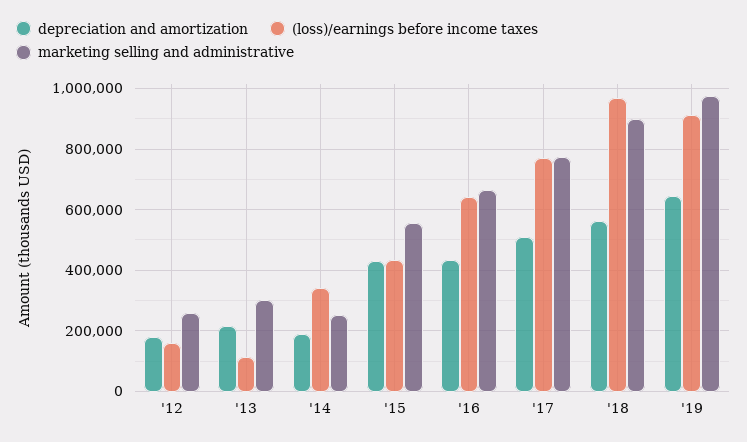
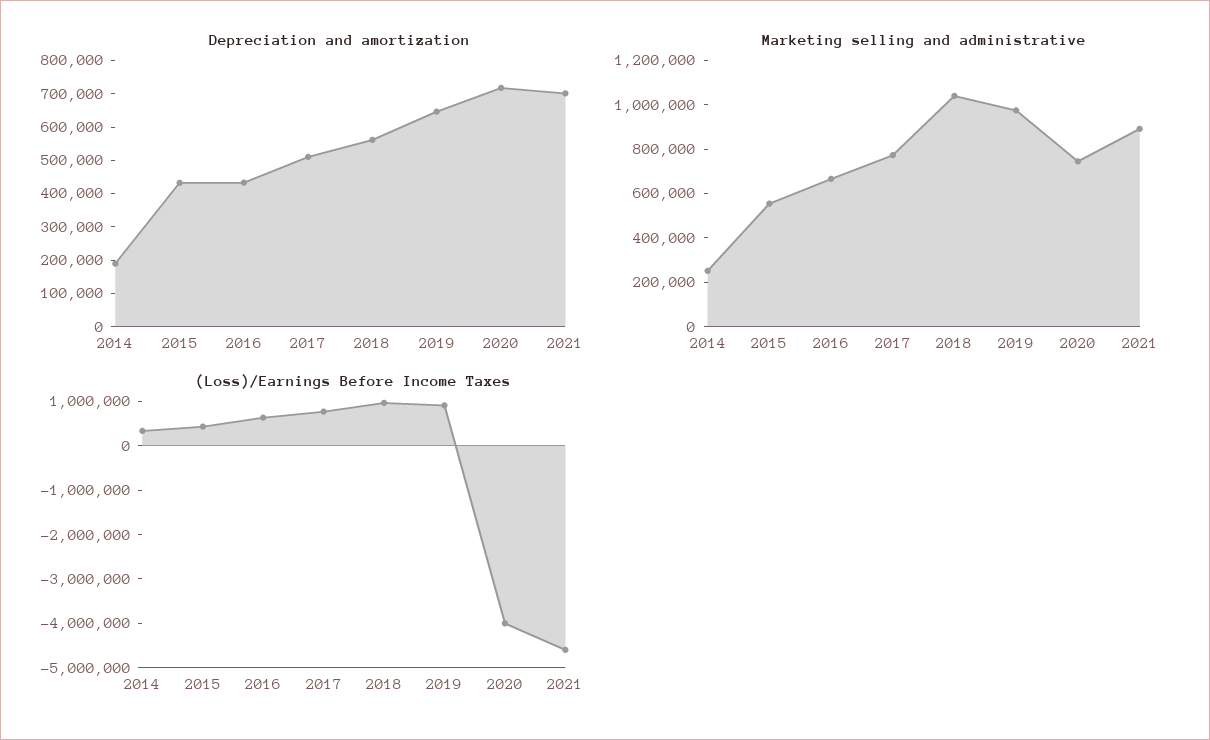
depreciation and amortization, '12: 180000 -> none
(loss)/earnings before income taxes, '12: 160000 -> none
marketing selling and administrative, '12: 260000 -> none
depreciation and amortization, '13: 220000 -> none
(loss)/earnings before income taxes, '13: 120000 -> none
marketing selling and administrative, '13: 300000 -> none
marketing selling and administrative, '18: 900000 -> 1050000
depreciation and amortization, 2020: none -> 725000
depreciation and amortization, 2021: none -> 700000
marketing selling and administrative, 2020: none -> 750000
marketing selling and administrative, 2021: none -> 900000
(loss)/earnings before income taxes, 2020: none -> -4000000
(loss)/earnings before income taxes, 2021: none -> -4600000

